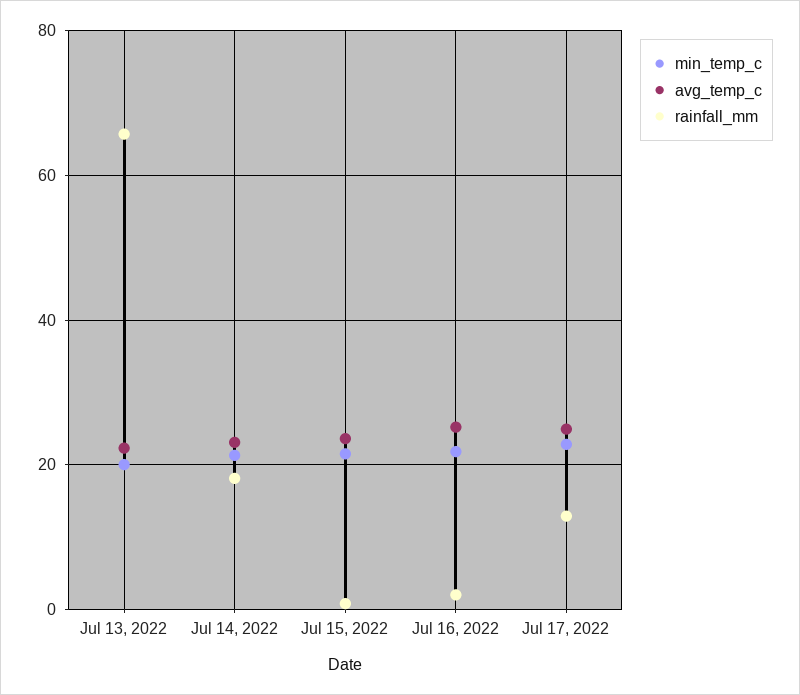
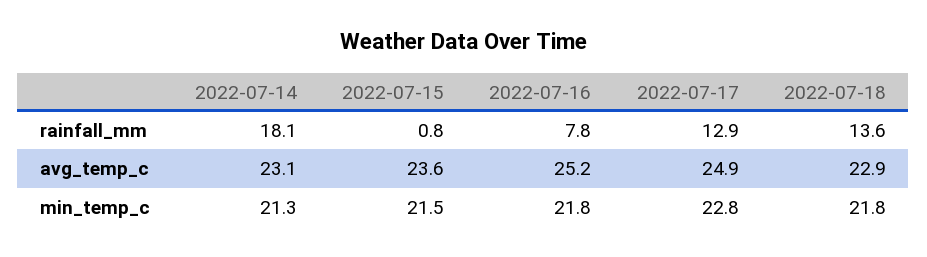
min_temp_c, Jul 13, 2022: 20 -> none
avg_temp_c, Jul 13, 2022: 22 -> none
rainfall_mm, Jul 13, 2022: 66 -> none
rainfall_mm, Jul 16, 2022: 2 -> 7.8
rainfall_mm, 2022-07-18: none -> 13.6
avg_temp_c, 2022-07-18: none -> 22.9
min_temp_c, 2022-07-18: none -> 21.8

